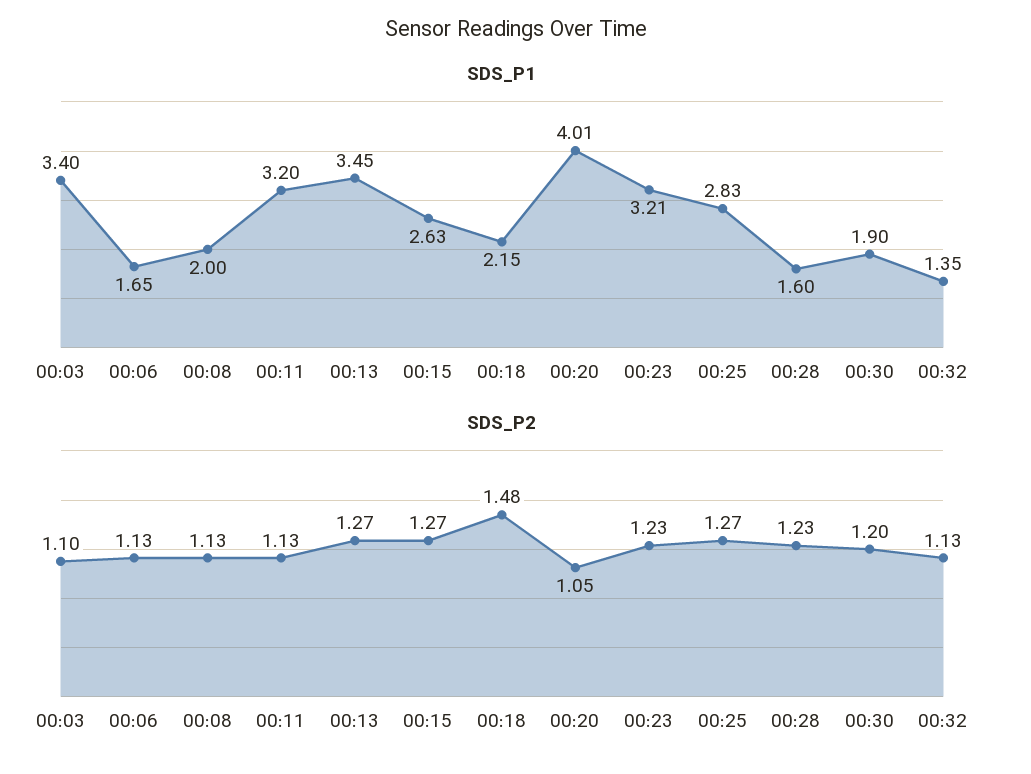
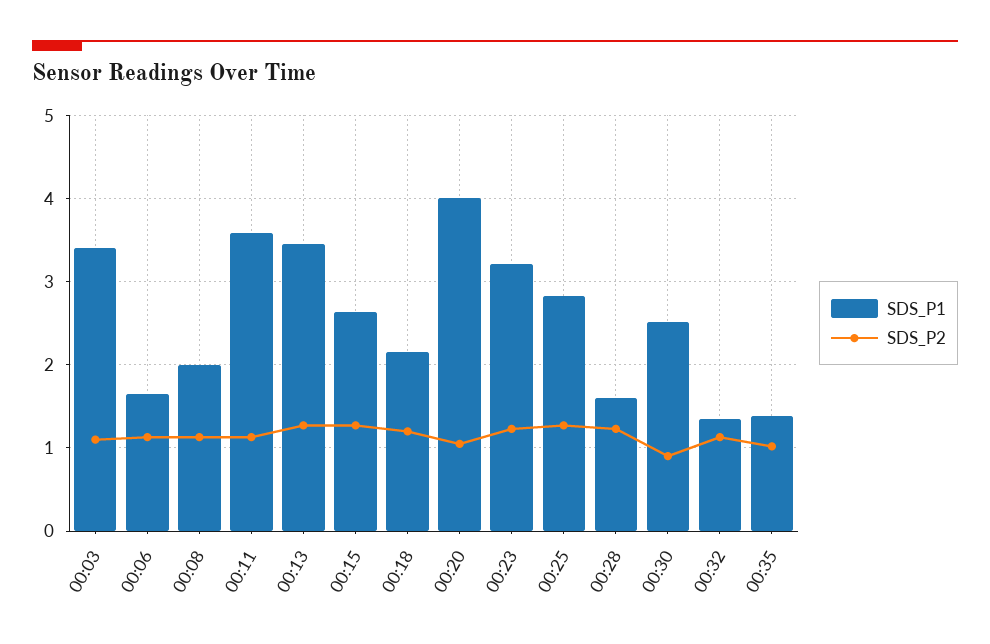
SDS_P1, 00:11: 3.2 -> 3.6
SDS_P1, 00:30: 1.9 -> 2.5
SDS_P2, 00:18: 1.48 -> 1.2
SDS_P2, 00:30: 1.2 -> 0.9
SDS_P1, 00:35: none -> 1.4
SDS_P2, 00:35: none -> 1

